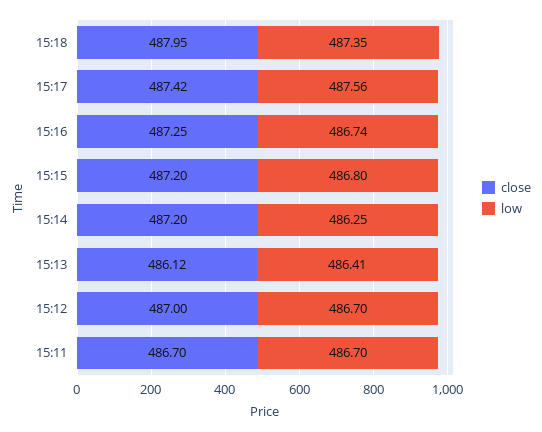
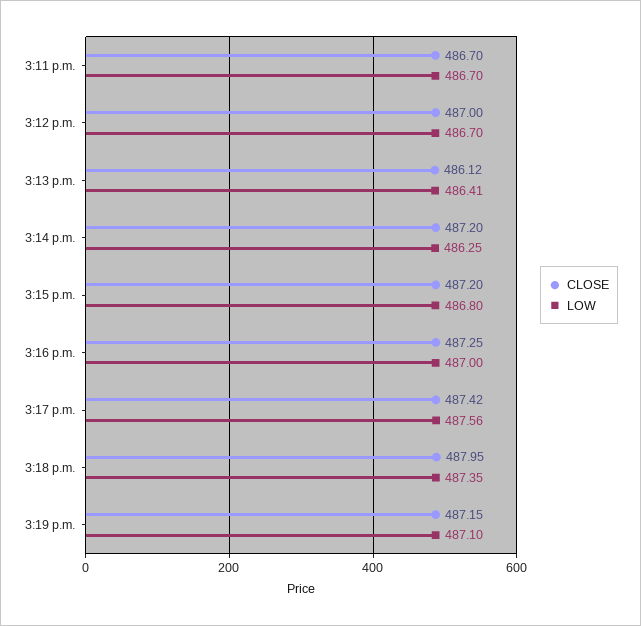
low, 15:16: 486.74 -> 487
close, 3:19 p.m.: none -> 487.15
low, 3:19 p.m.: none -> 487.1

